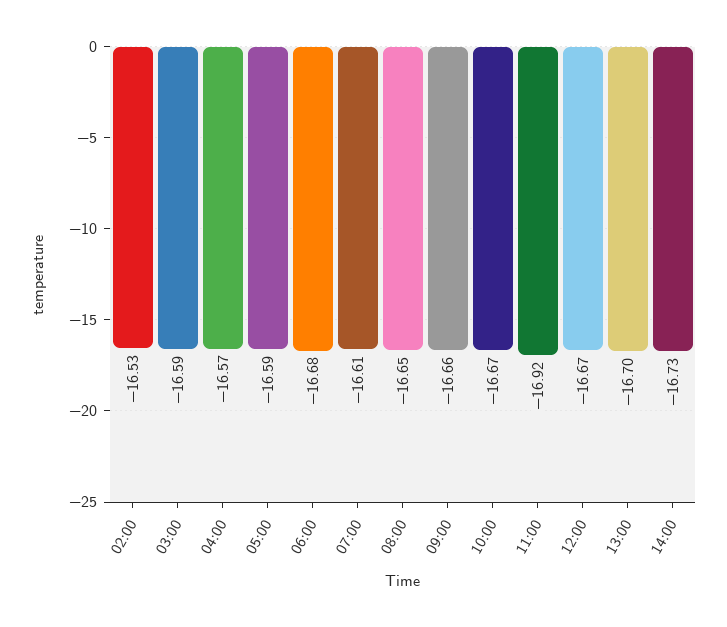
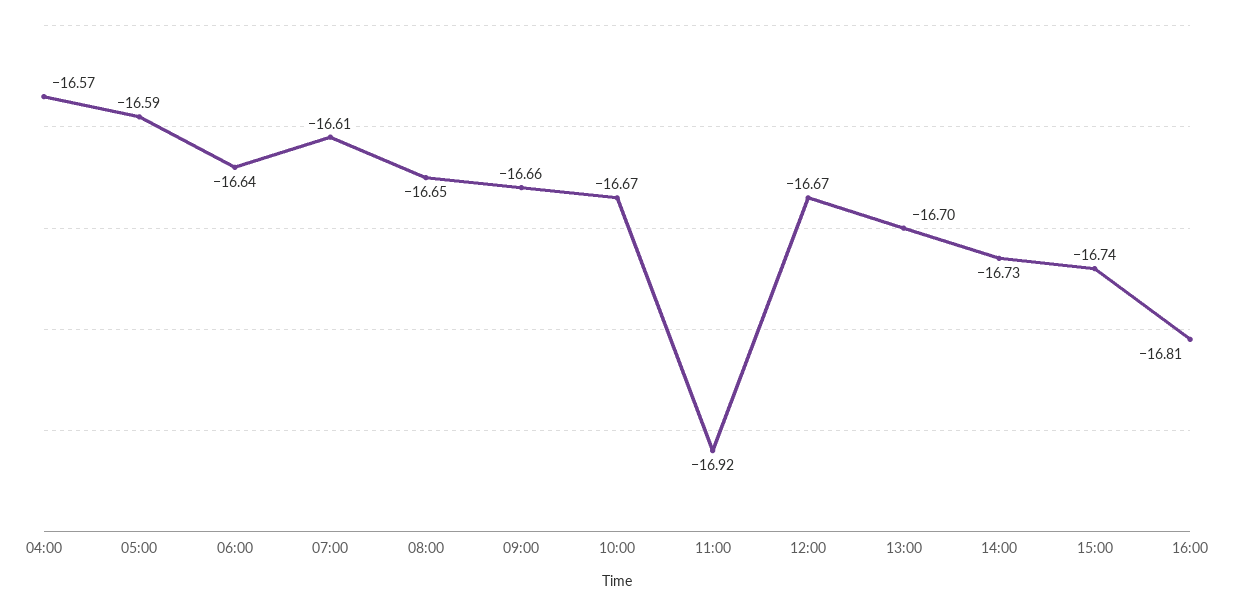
02:00: -16.53 -> none
03:00: -16.59 -> none
06:00: -16.68 -> -16.64
15:00: none -> -16.74
16:00: none -> -16.81

